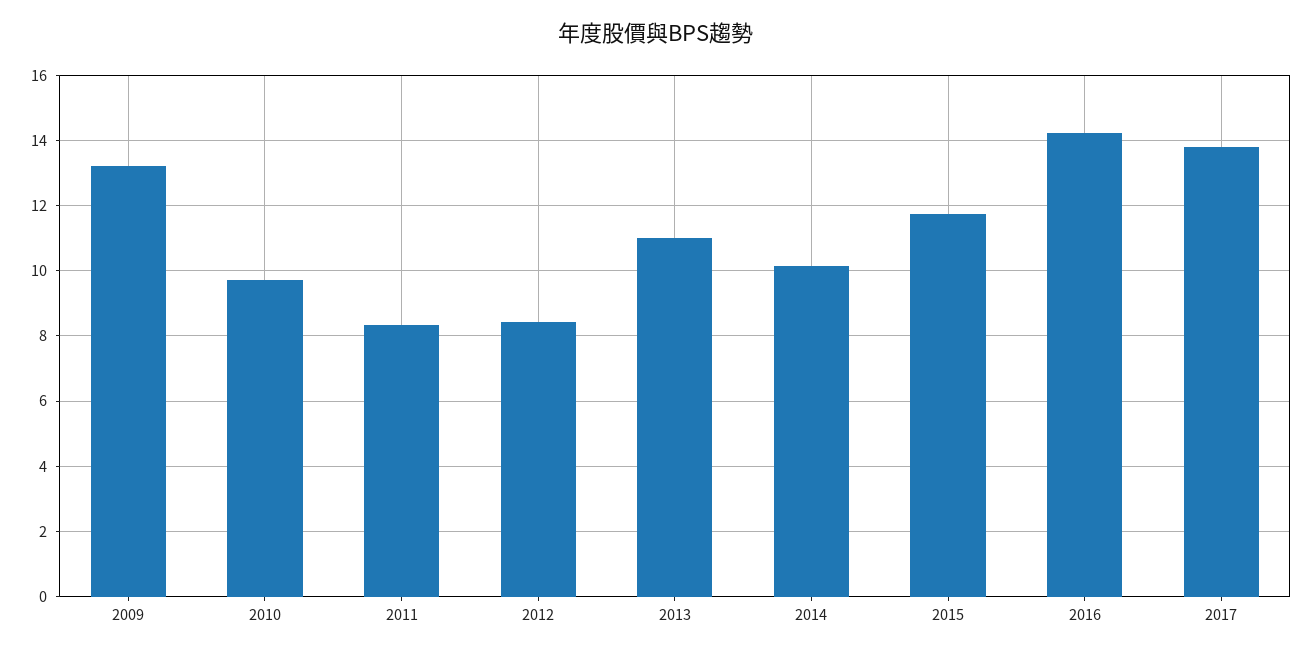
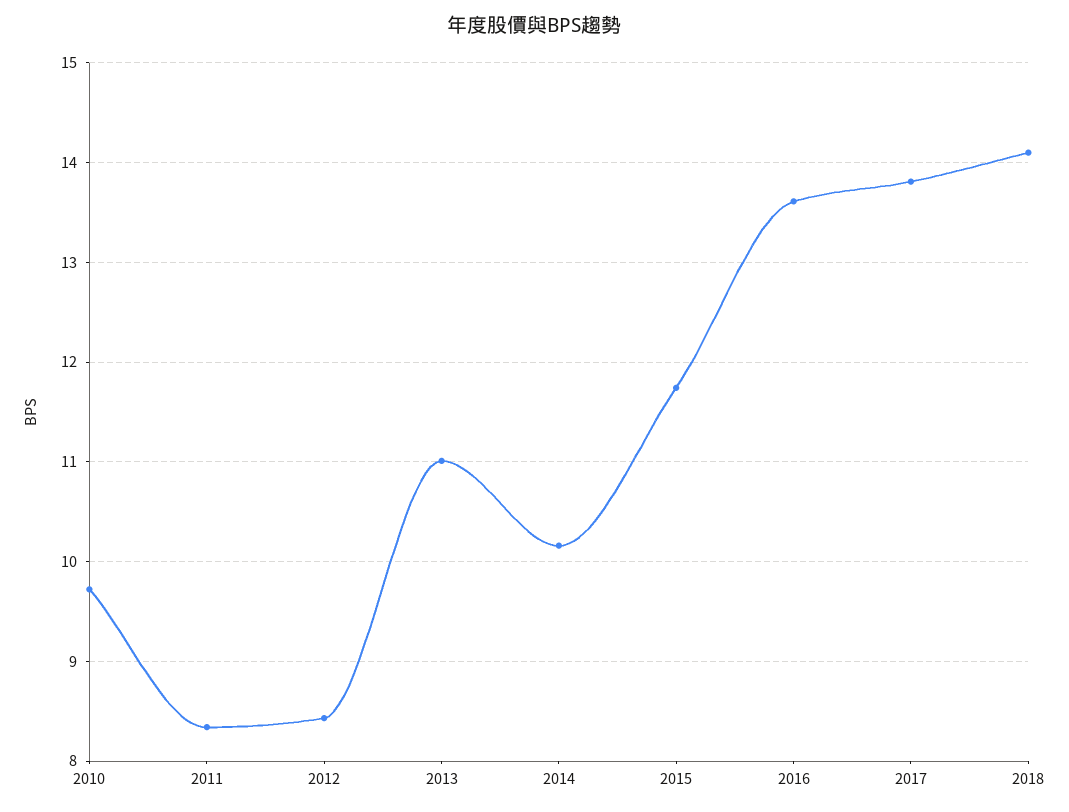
2009: 13.2 -> none
2016: 14.2 -> 13.6
2018: none -> 14.1

